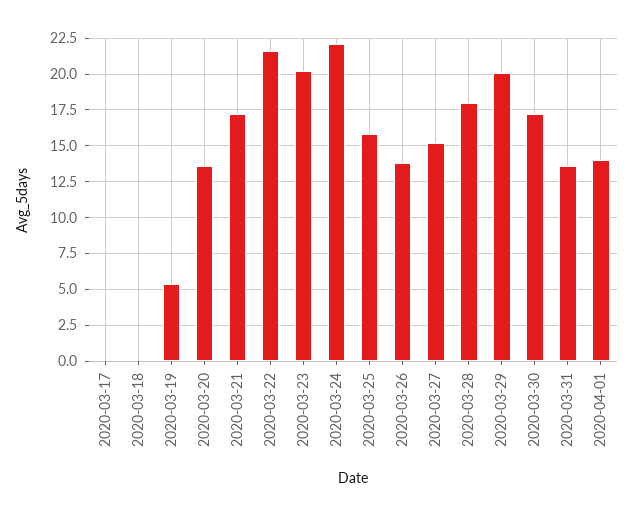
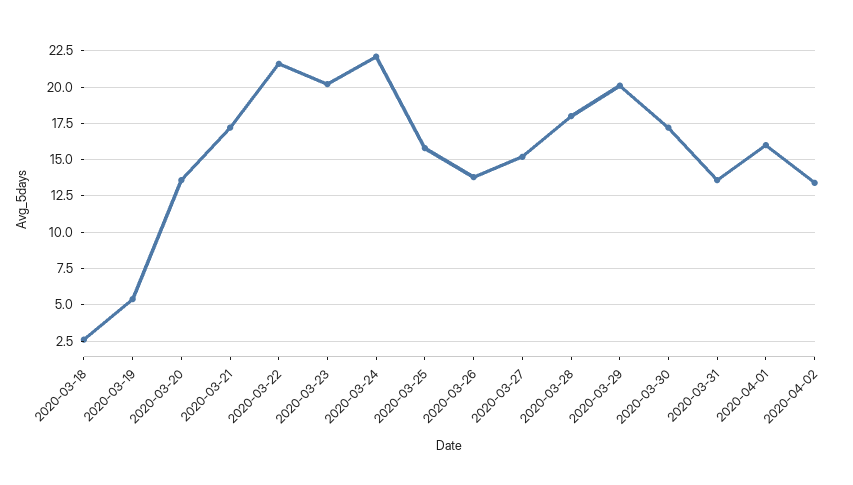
2020-03-17: 0 -> none
2020-03-18: 0 -> 2.5
2020-04-01: 14 -> 16
2020-04-02: none -> 13.5

